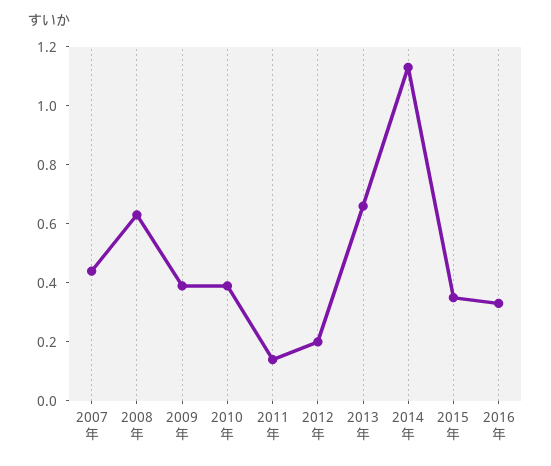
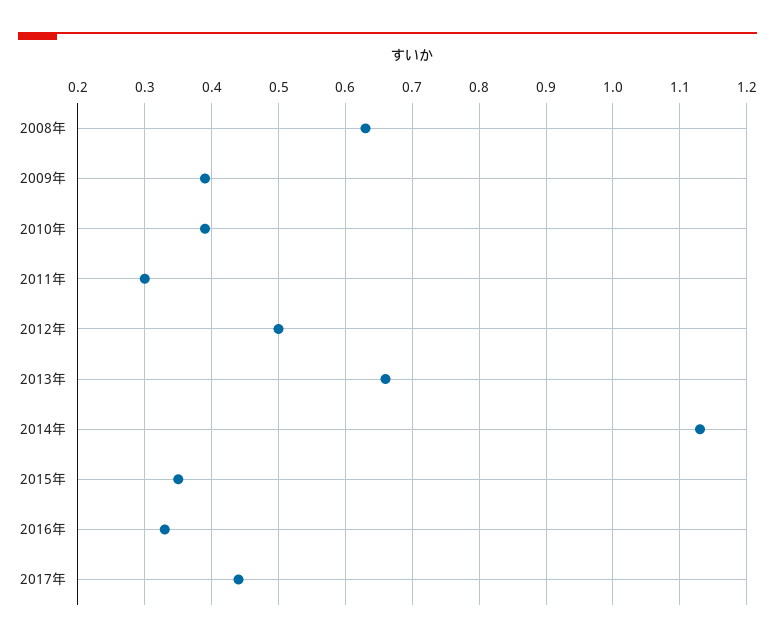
2007年: 0.45 -> none
2011年: 0.15 -> 0.3
2012年: 0.2 -> 0.5
2017年: none -> 0.44

